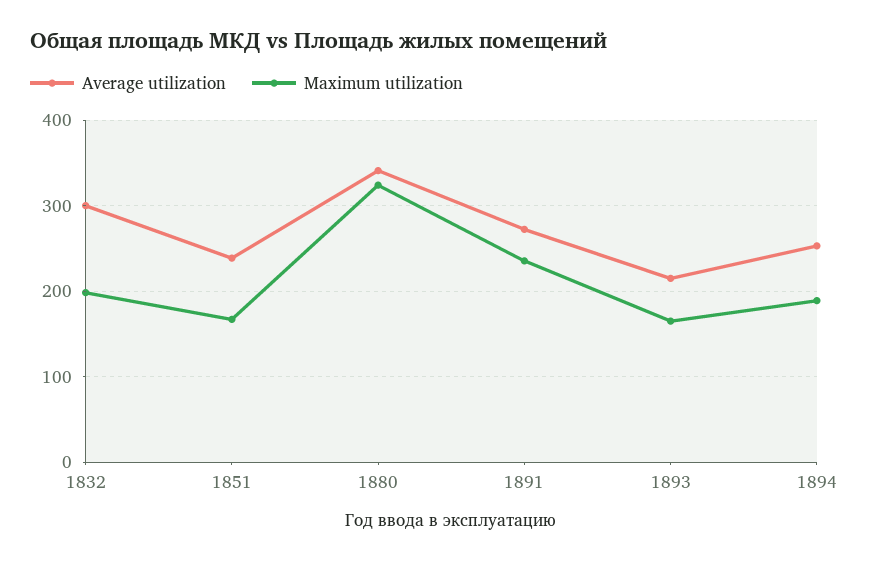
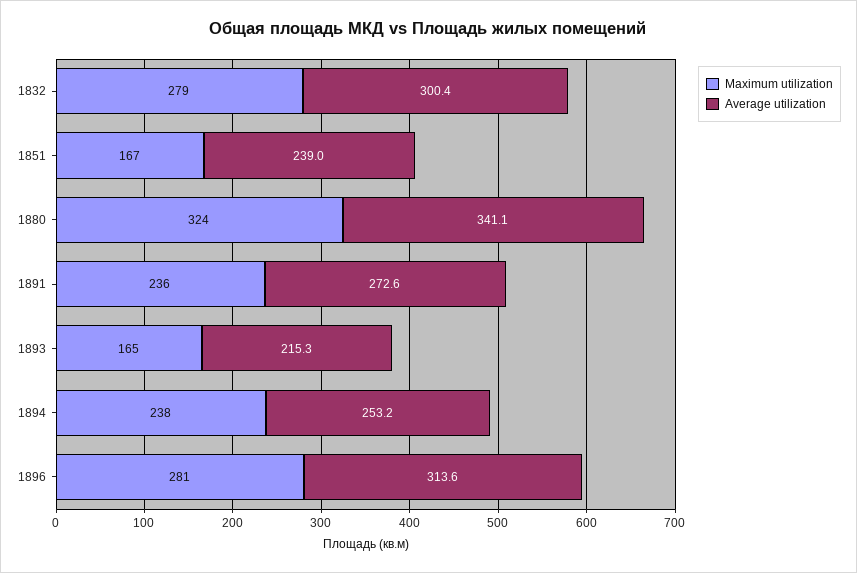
Maximum utilization, 1832: 200 -> 279
Maximum utilization, 1894: 190 -> 238
Maximum utilization, 1896: none -> 281
Average utilization, 1896: none -> 313.6

